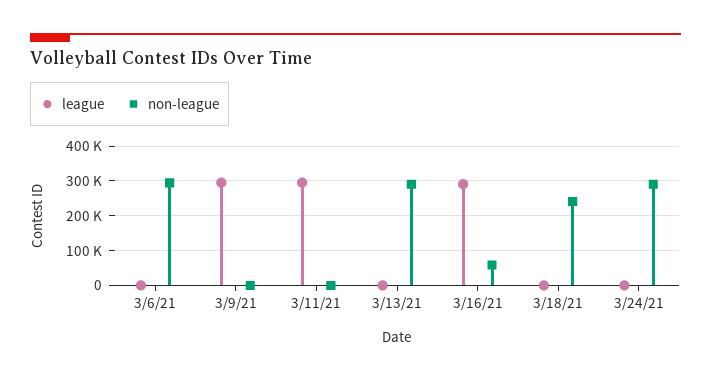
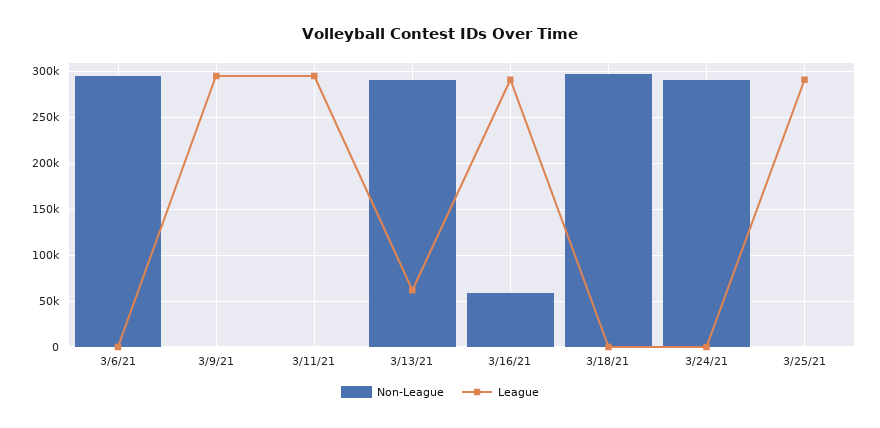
league, 3/13/21: 0 -> 60000
non-league, 3/18/21: 240000 -> 300000
non-league, 3/25/21: none -> 0
league, 3/25/21: none -> 290000

